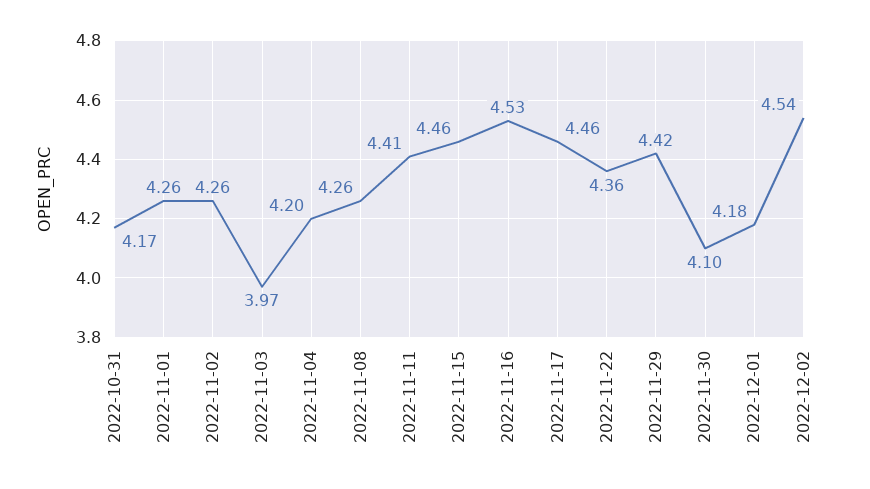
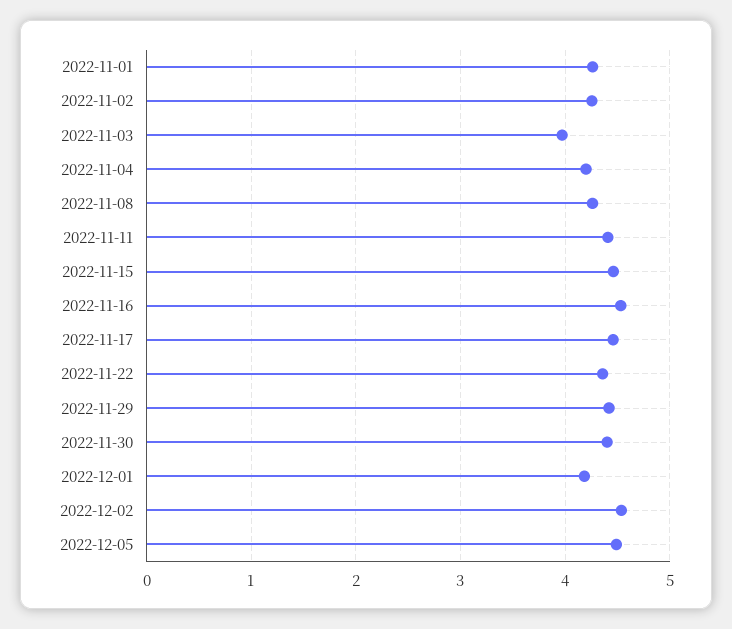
2022-10-31: 4.17 -> none
2022-11-30: 4.1 -> 4.4
2022-12-05: none -> 4.5

